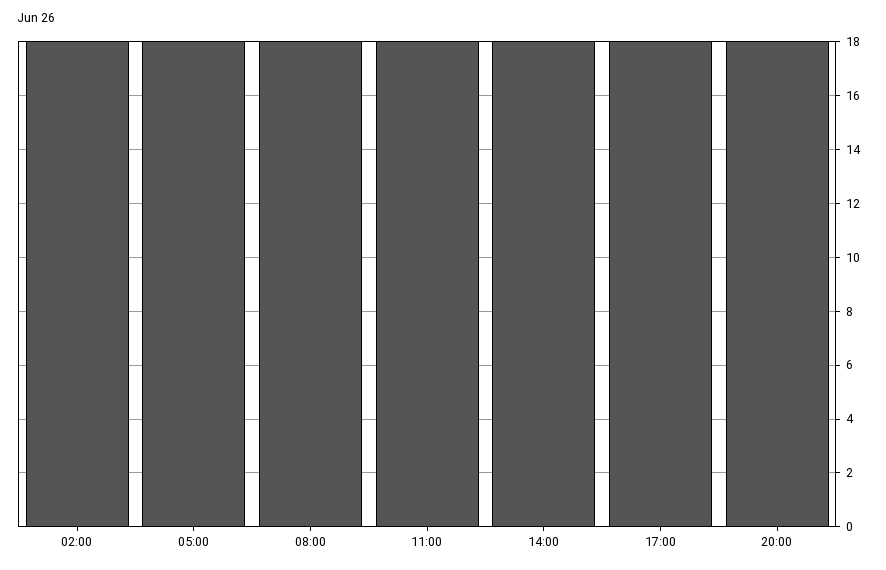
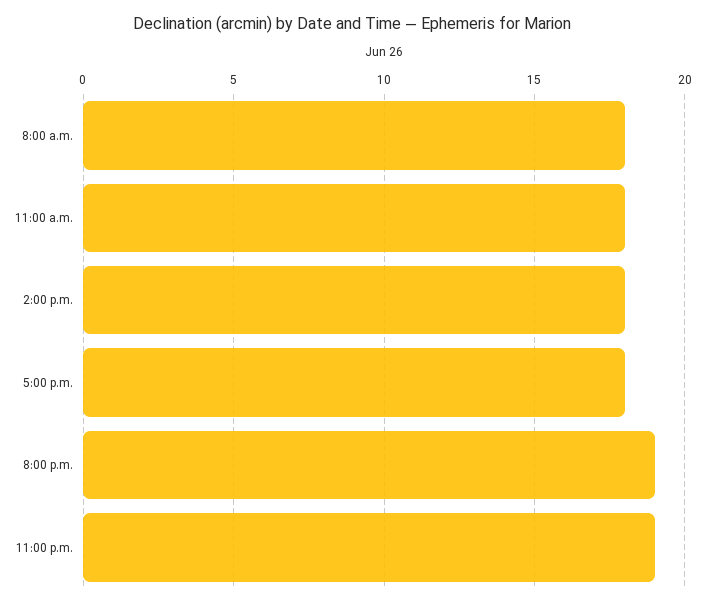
02:00: 18 -> none
05:00: 18 -> none
20:00: 18 -> 19
11:00 p.m.: none -> 19

